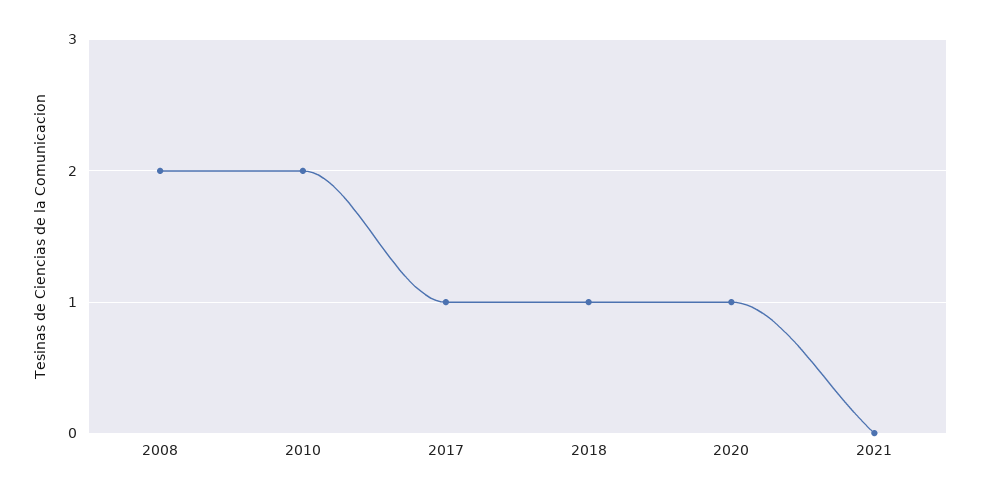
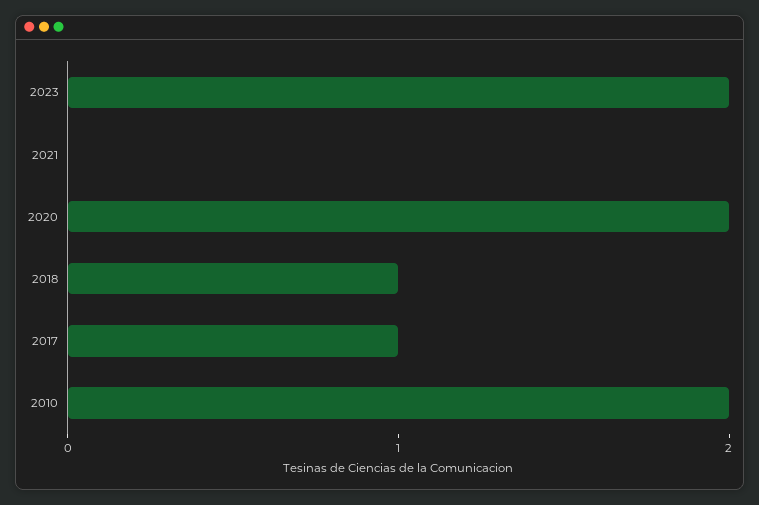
2008: 2 -> none
2020: 1 -> 2
2023: none -> 2

